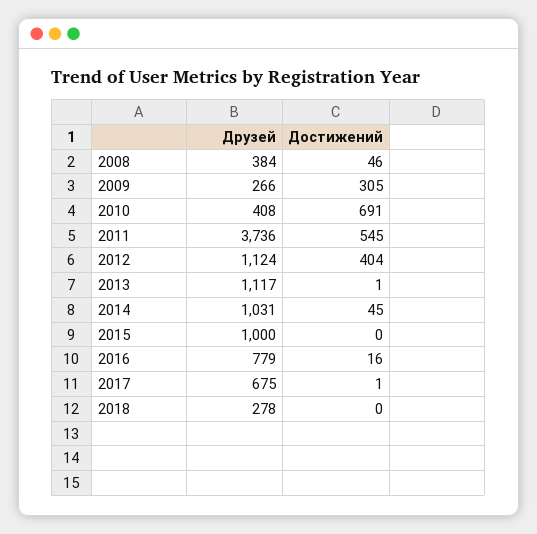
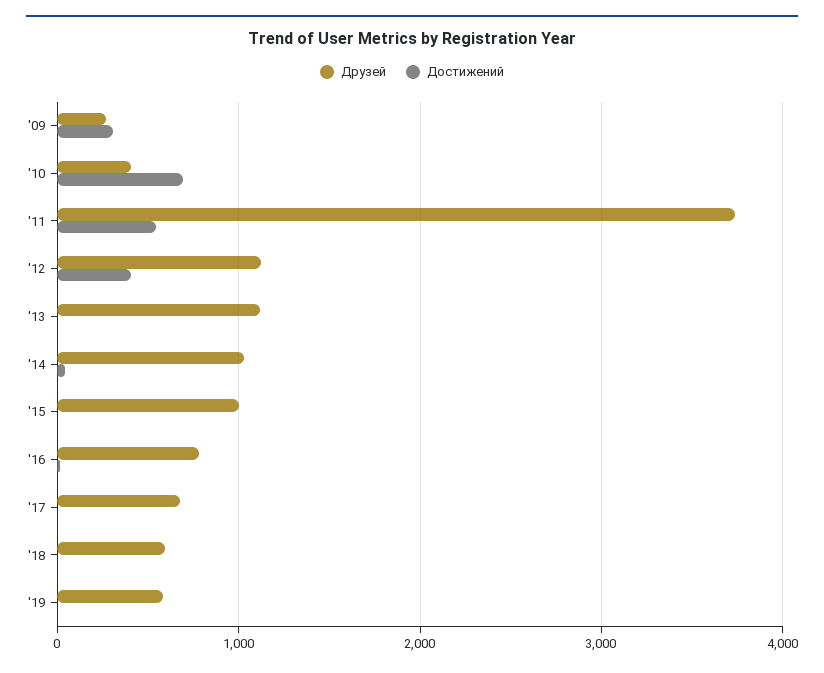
Друзей, 2008: 384 -> none
Достижений, 2008: 46 -> none
Друзей, 2018: 278 -> 600
Друзей, '19: none -> 600
Достижений, '19: none -> 0

